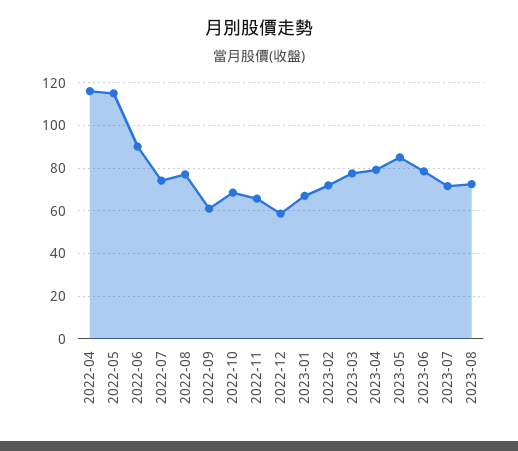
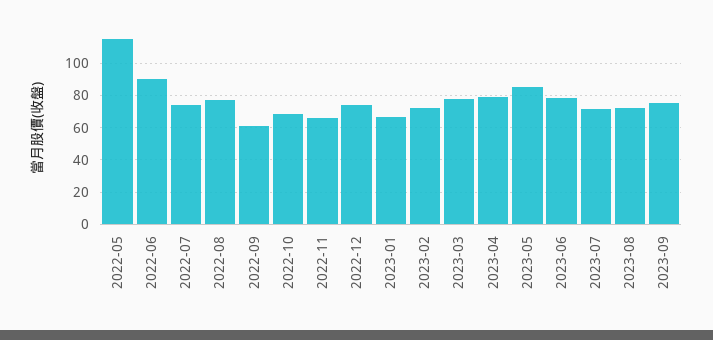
2022-04: 115 -> none
2022-12: 60 -> 75
2023-09: none -> 75

